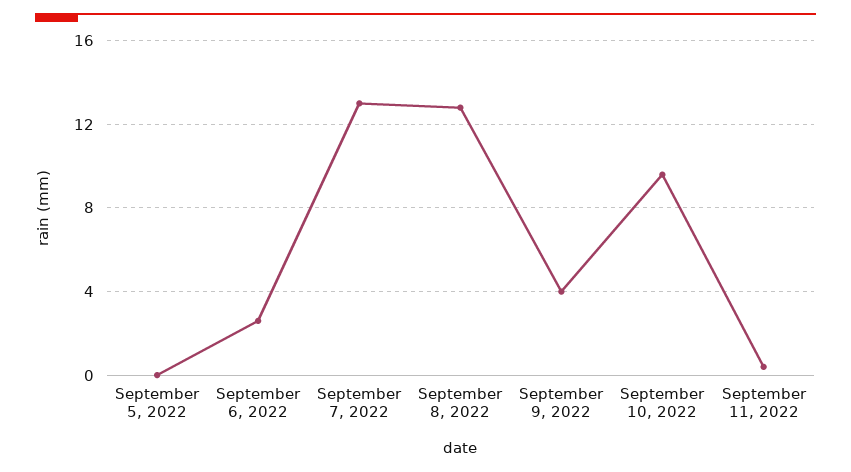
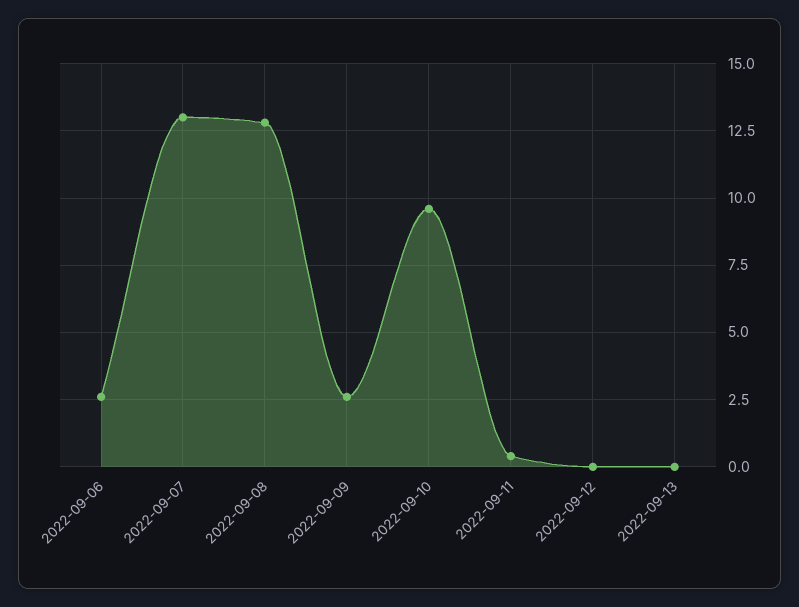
September 5, 2022: 0 -> none
September 9, 2022: 4 -> 2.5
2022-09-12: none -> 0
2022-09-13: none -> 0

